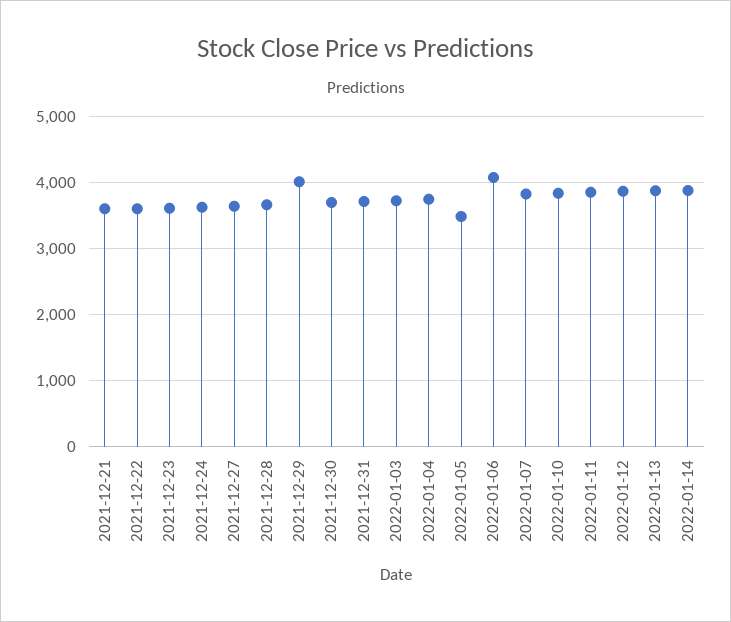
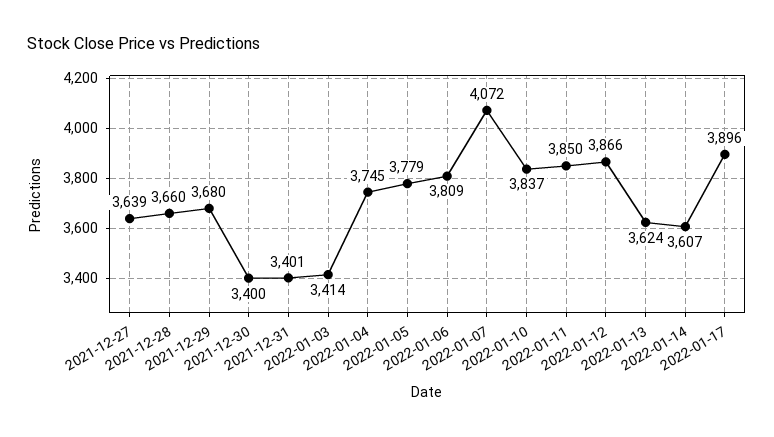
2021-12-21: 3600 -> none
2021-12-22: 3600 -> none
2021-12-23: 3600 -> none
2021-12-24: 3600 -> none
2021-12-29: 4000 -> 3680
2021-12-30: 3700 -> 3400
2021-12-31: 3700 -> 3401
2022-01-03: 3700 -> 3414
2022-01-05: 3500 -> 3779
2022-01-06: 4100 -> 3809
2022-01-07: 3800 -> 4072
2022-01-13: 3900 -> 3624
2022-01-14: 3900 -> 3607
2022-01-17: none -> 3896

